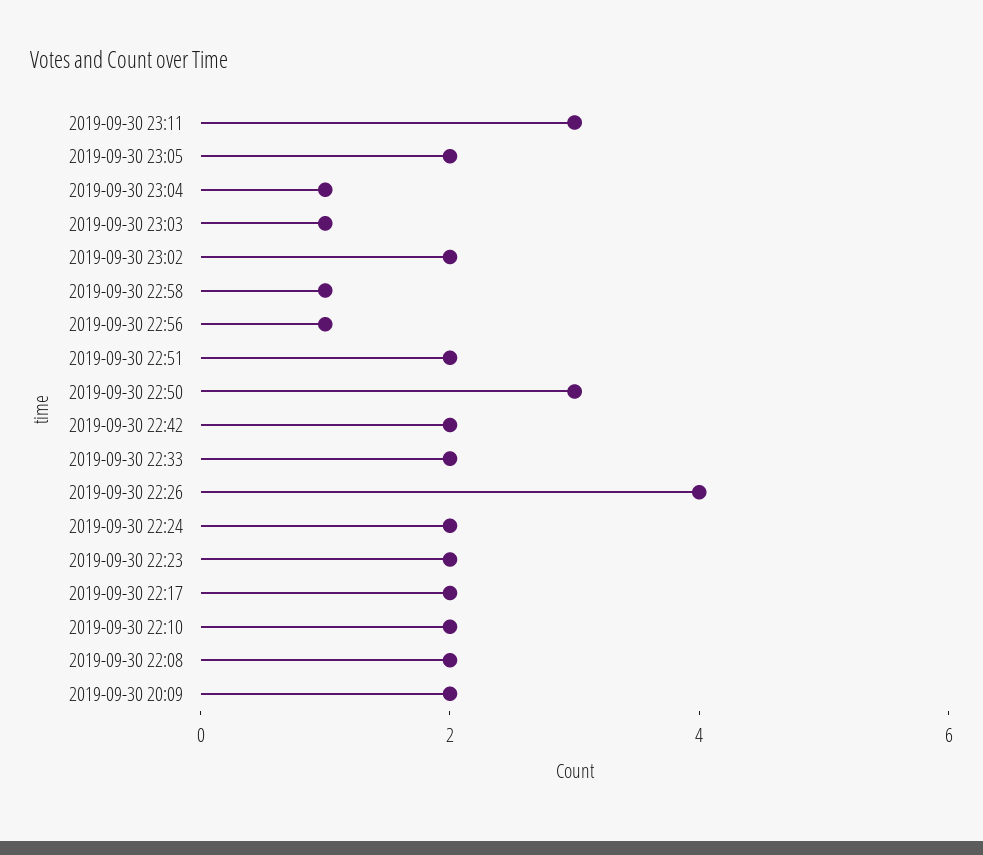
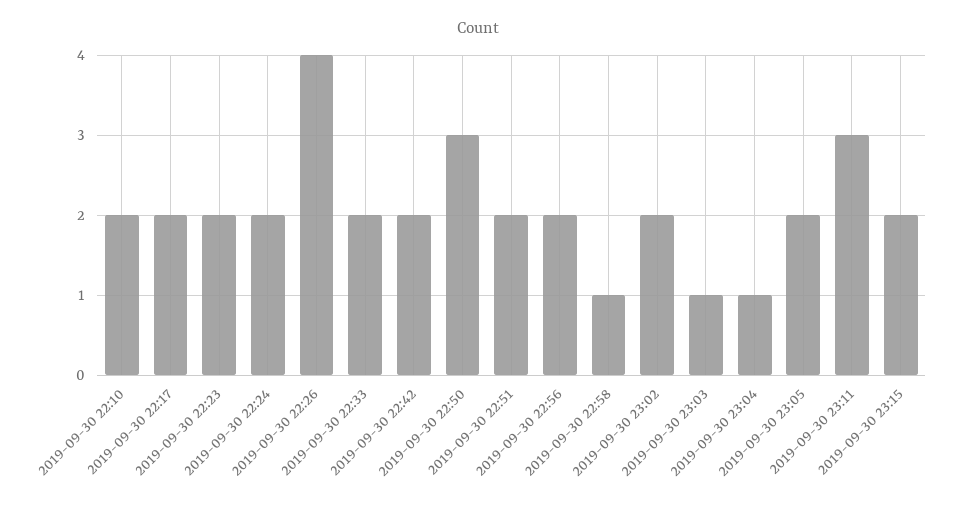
2019-09-30 22:56: 1 -> 2
2019-09-30 22:08: 2 -> none
2019-09-30 20:09: 2 -> none
2019-09-30 23:15: none -> 2

